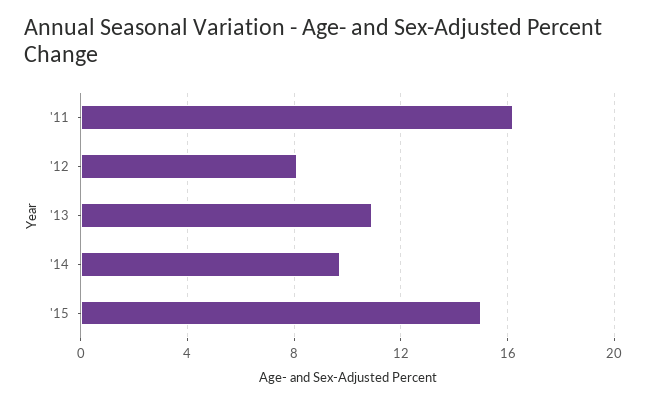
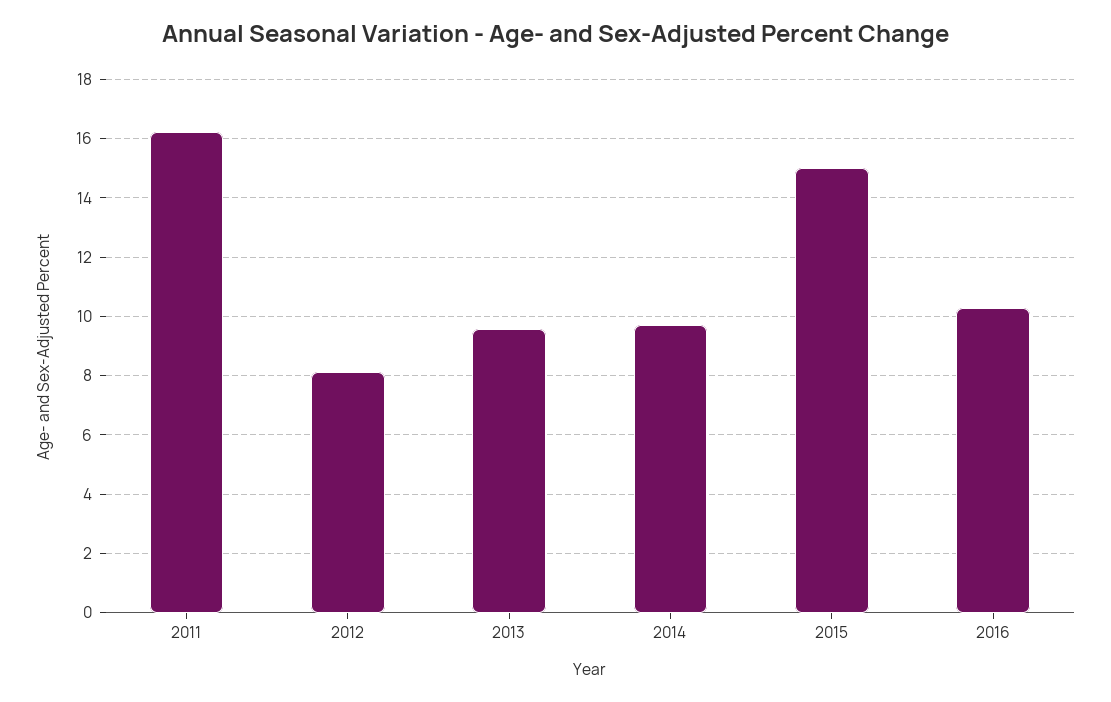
'13: 11 -> 9.5
2016: none -> 10.25

